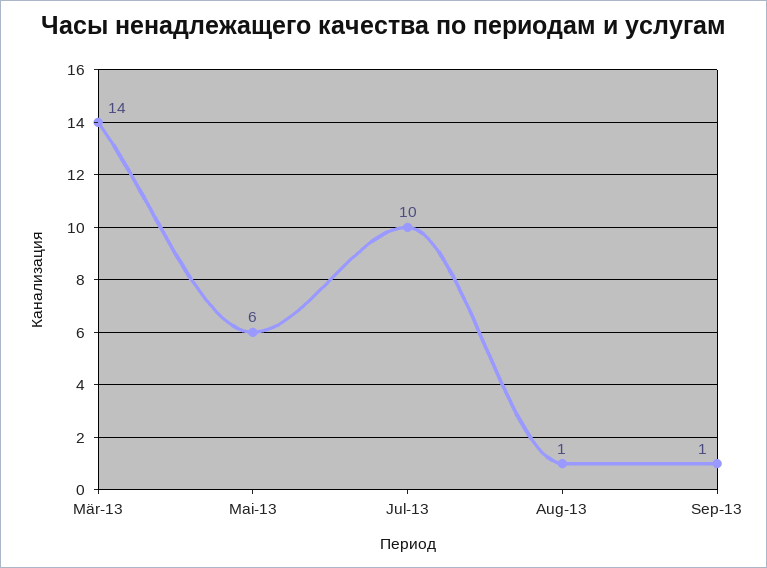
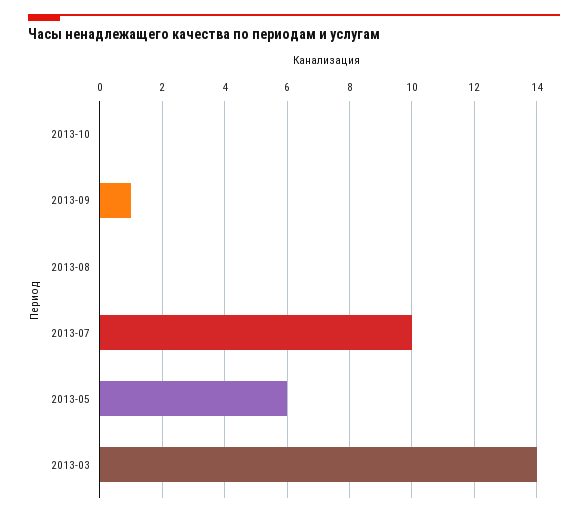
Aug-13: 1 -> 0
2013-10: none -> 0

